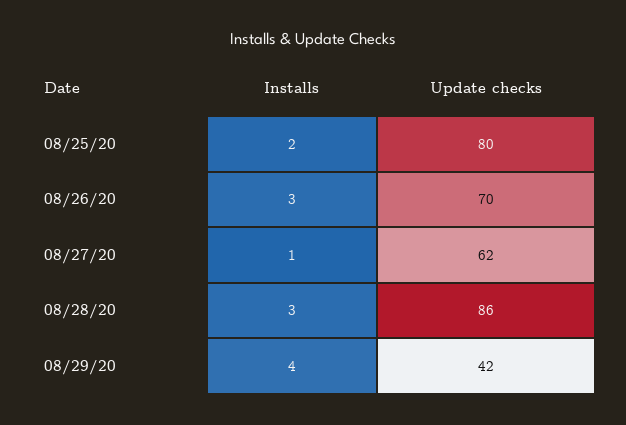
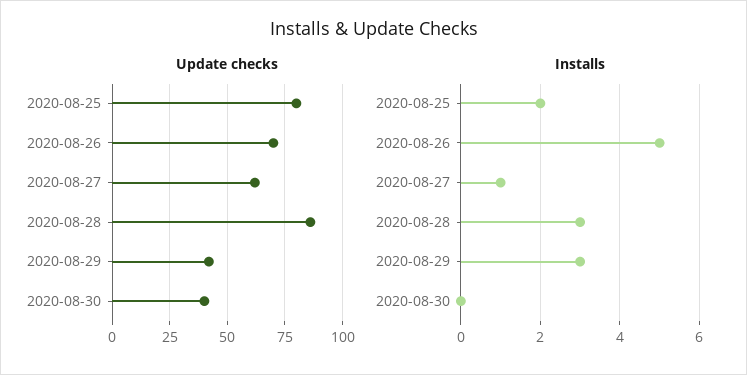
Installs, 08/26/20: 3 -> 5
Installs, 08/29/20: 4 -> 3
Update checks, 2020-08-30: none -> 40
Installs, 2020-08-30: none -> 0

